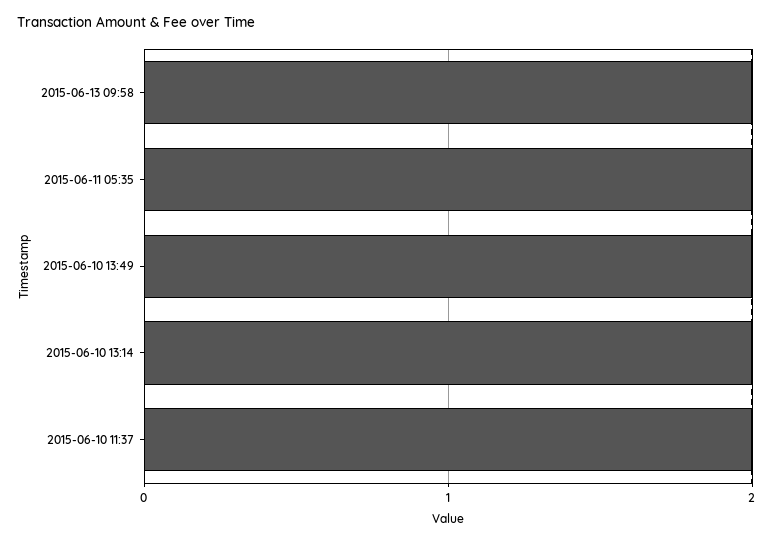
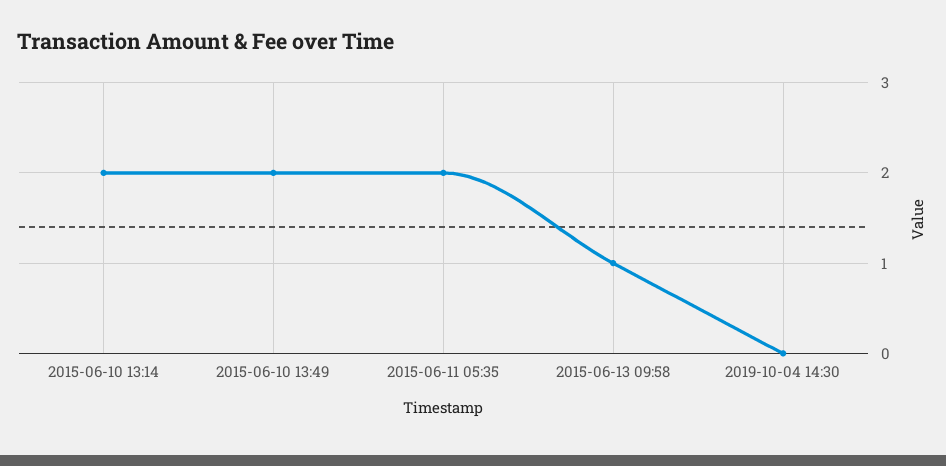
2015-06-13 09:58: 2 -> 1
2015-06-10 11:37: 2 -> none
2019-10-04 14:30: none -> 0

